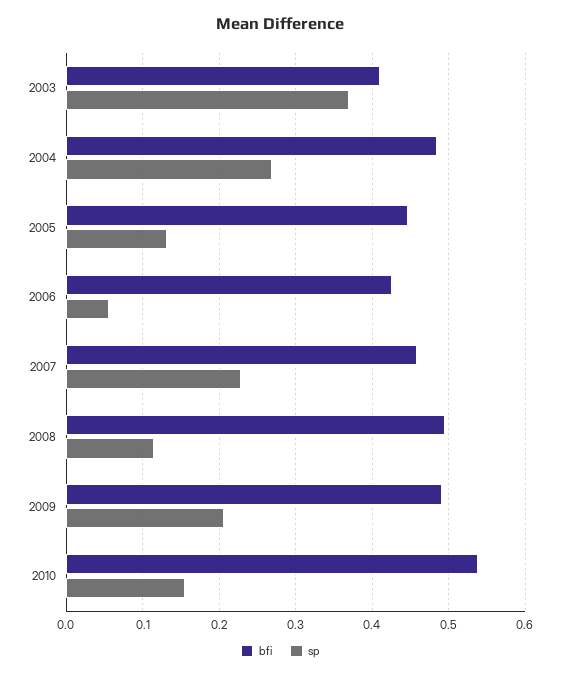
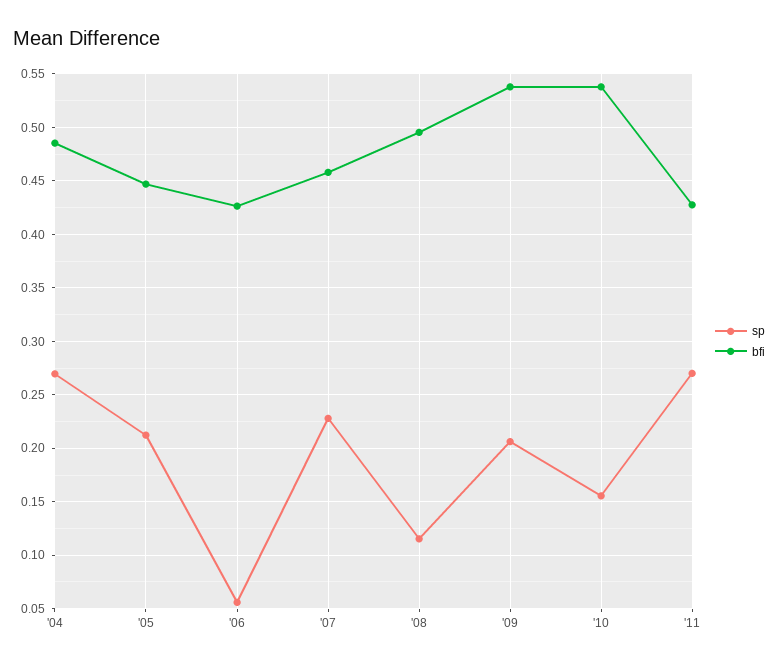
bfi, 2003: 0.41 -> none
sp, 2003: 0.37 -> none
sp, 2005: 0.13 -> 0.21
bfi, 2009: 0.49 -> 0.54
sp, '11: none -> 0.27
bfi, '11: none -> 0.43

